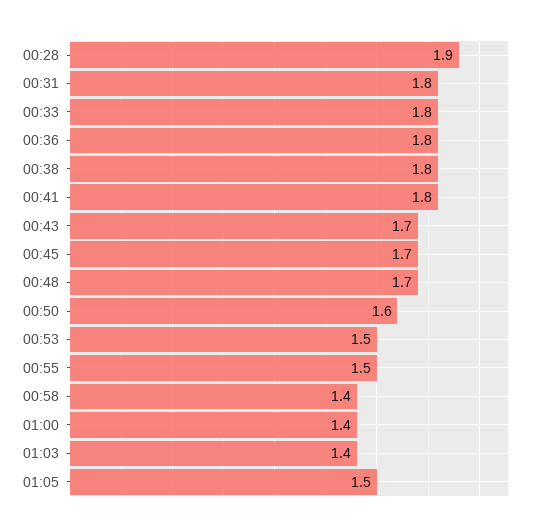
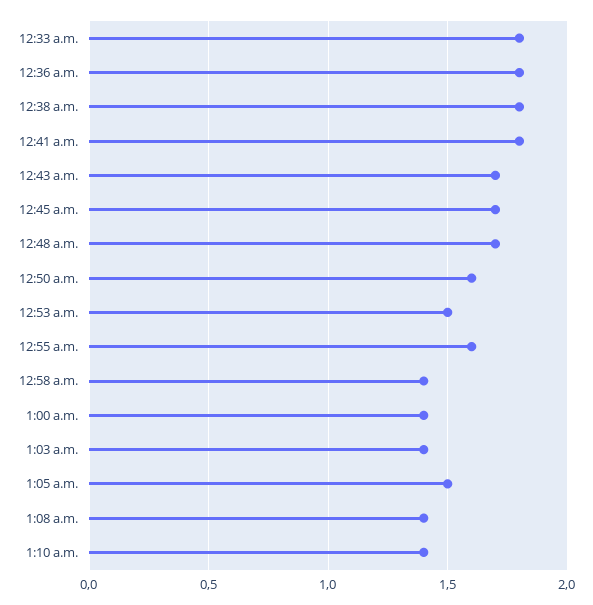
00:28: 1.9 -> none
00:31: 1.8 -> none
00:55: 1.5 -> 1.6
1:08 a.m.: none -> 1.4
1:10 a.m.: none -> 1.4

